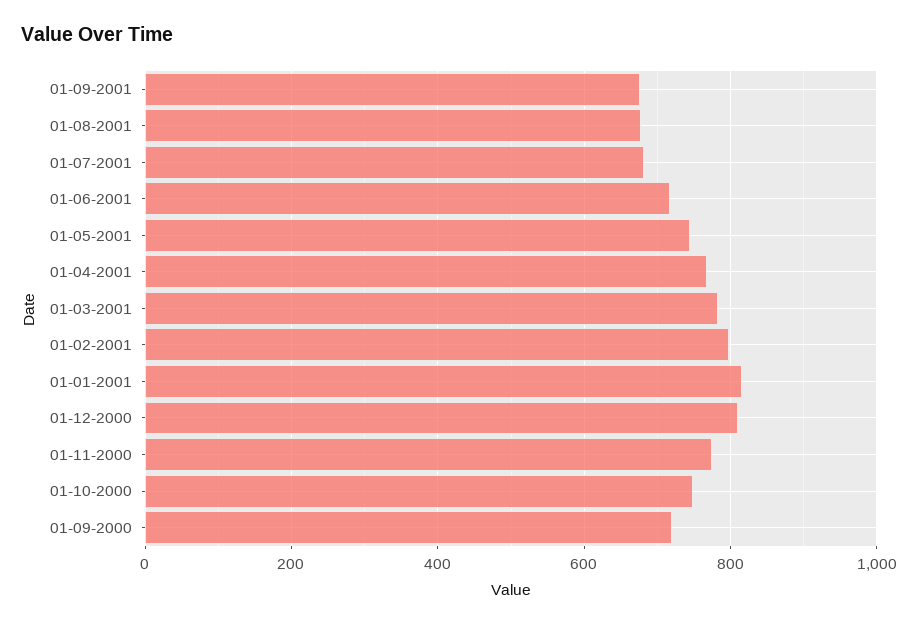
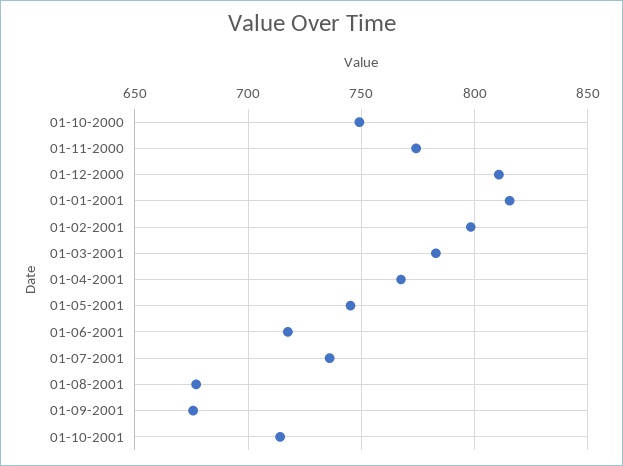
01-07-2001: 680 -> 735
01-09-2000: 720 -> none
01-10-2001: none -> 715

